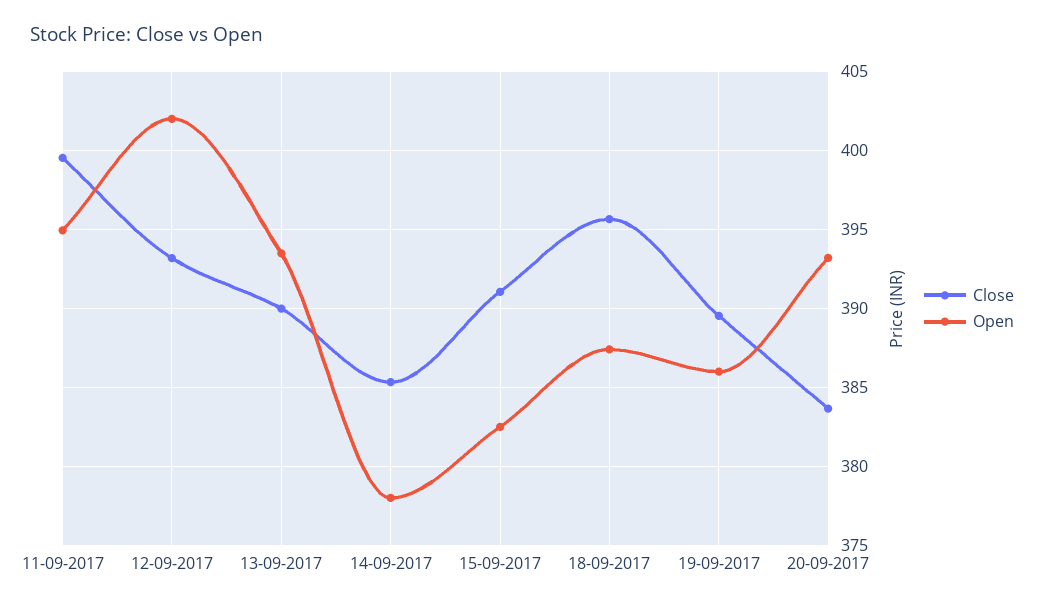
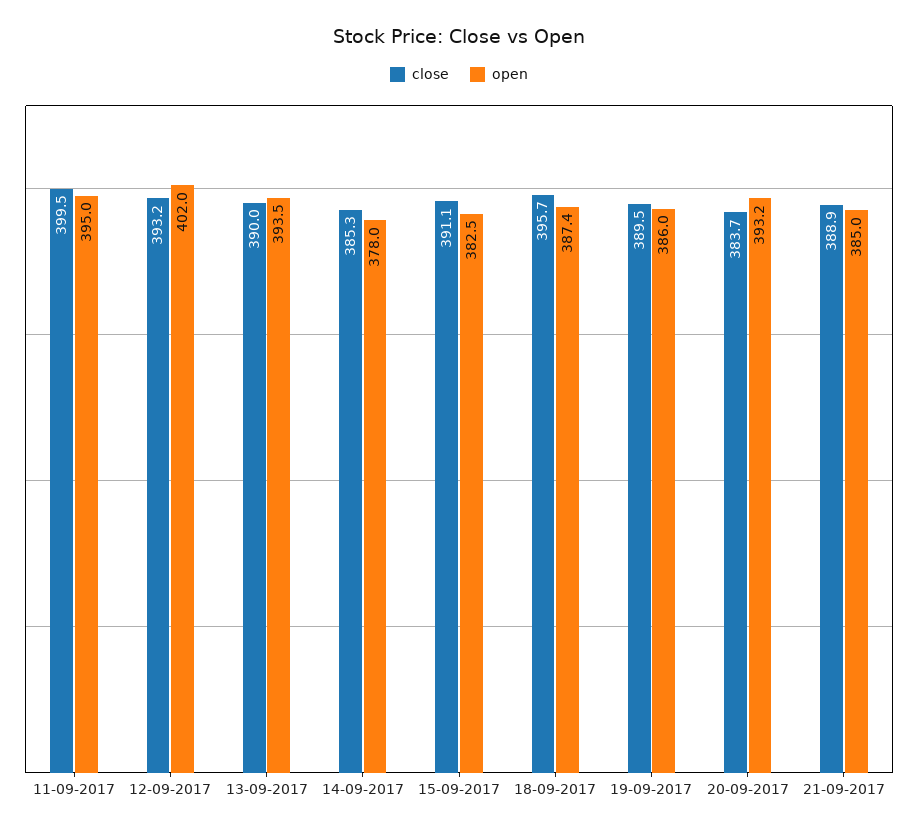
Close, 21-09-2017: none -> 388.9
Open, 21-09-2017: none -> 385

